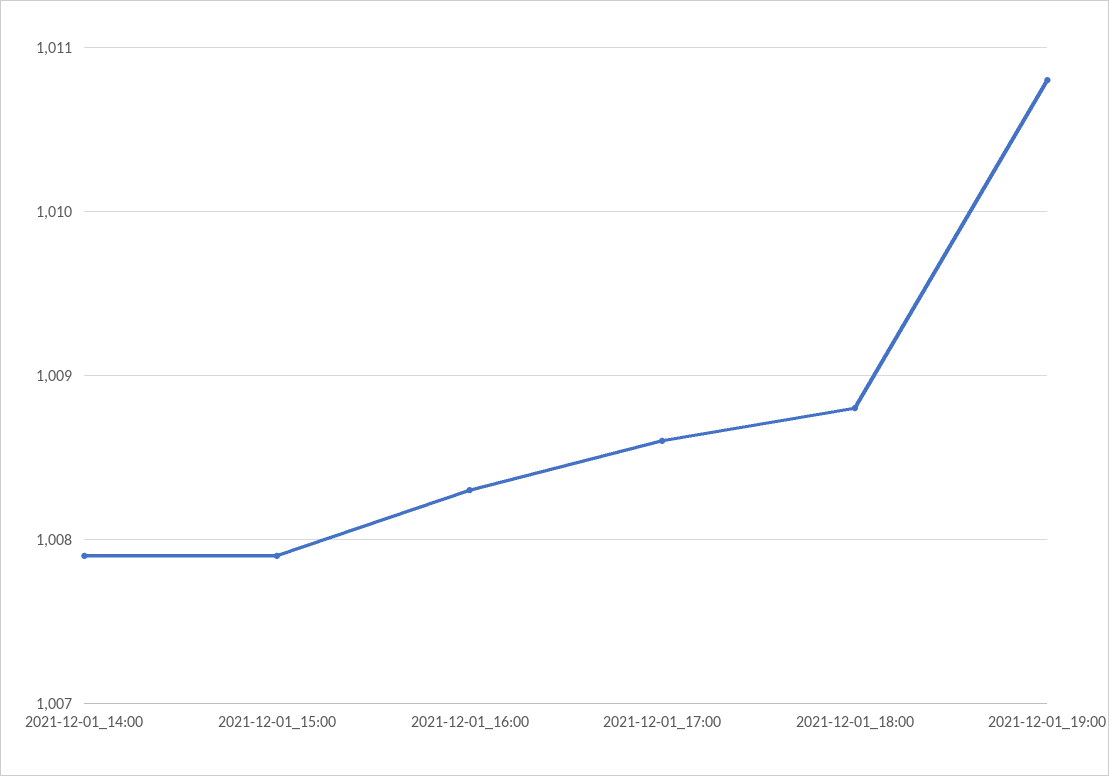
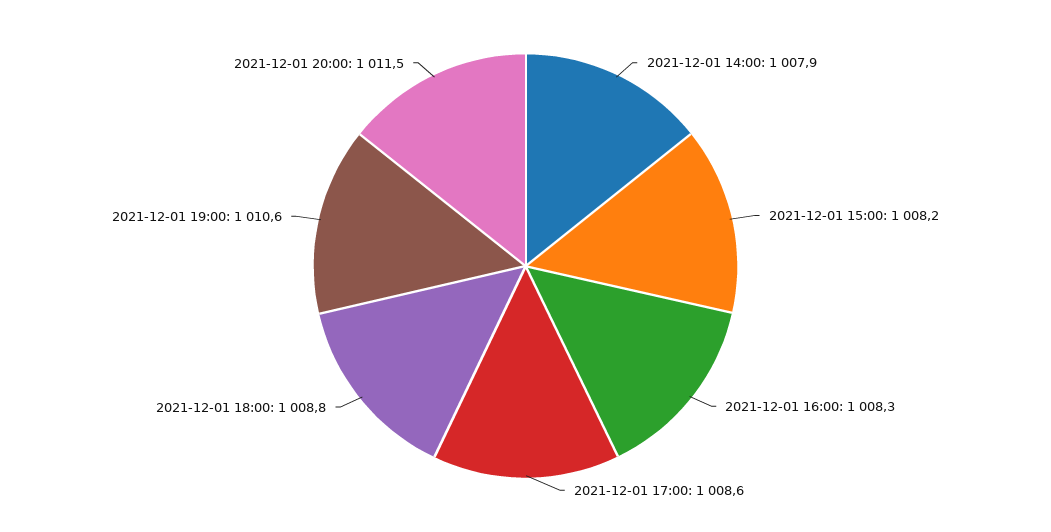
2021-12-01_15:00: 1007.9 -> 1008.2
2021-12-01_19:00: 1010.8 -> 1010.6
2021-12-01 20:00: none -> 1011.5

